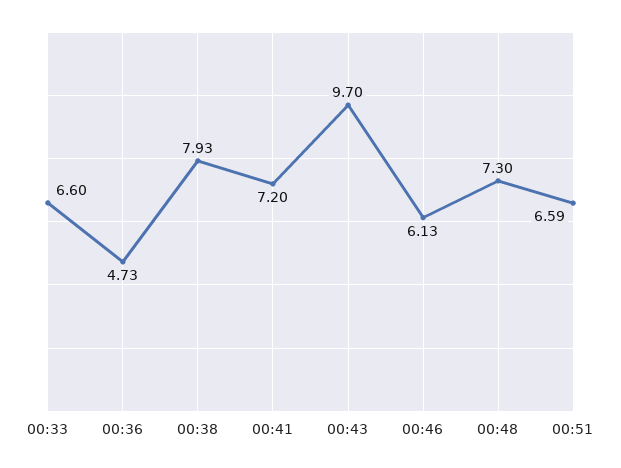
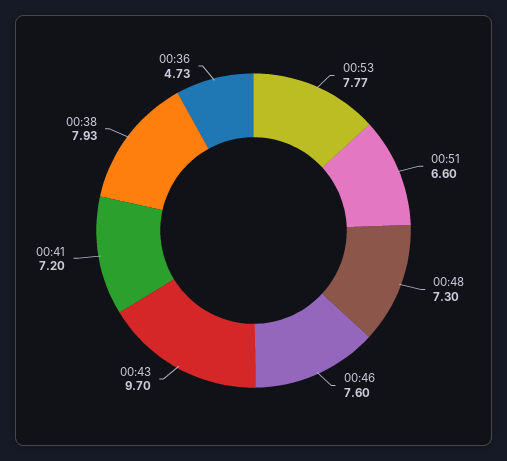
00:33: 6.6 -> none
00:46: 6.13 -> 7.6
00:51: 6.59 -> 6.6
00:53: none -> 7.77

